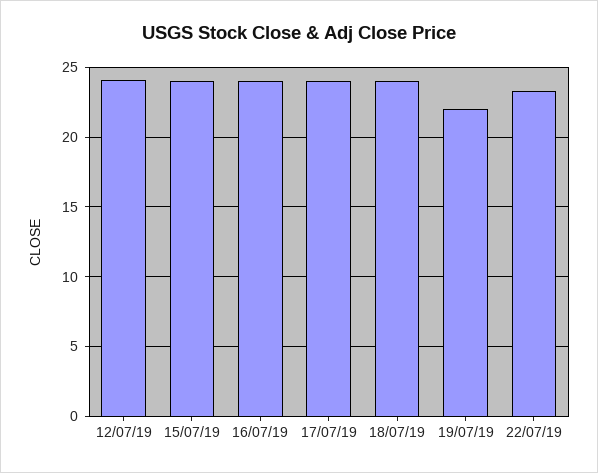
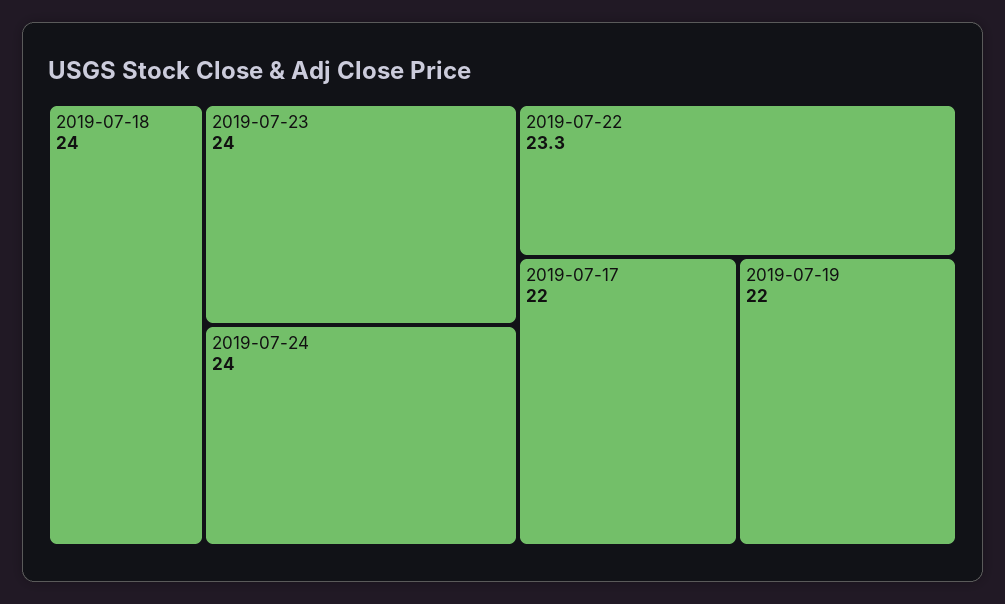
12/07/19: 24 -> none
15/07/19: 24 -> none
16/07/19: 24 -> none
17/07/19: 24 -> 22
2019-07-23: none -> 24
2019-07-24: none -> 24

